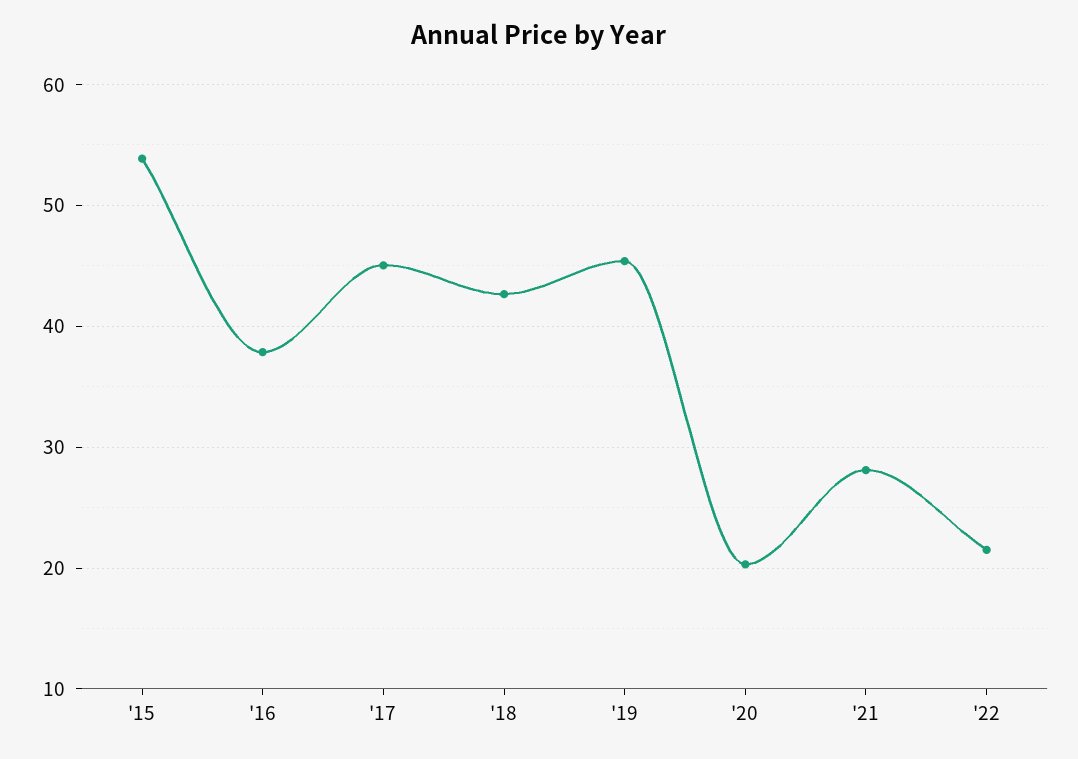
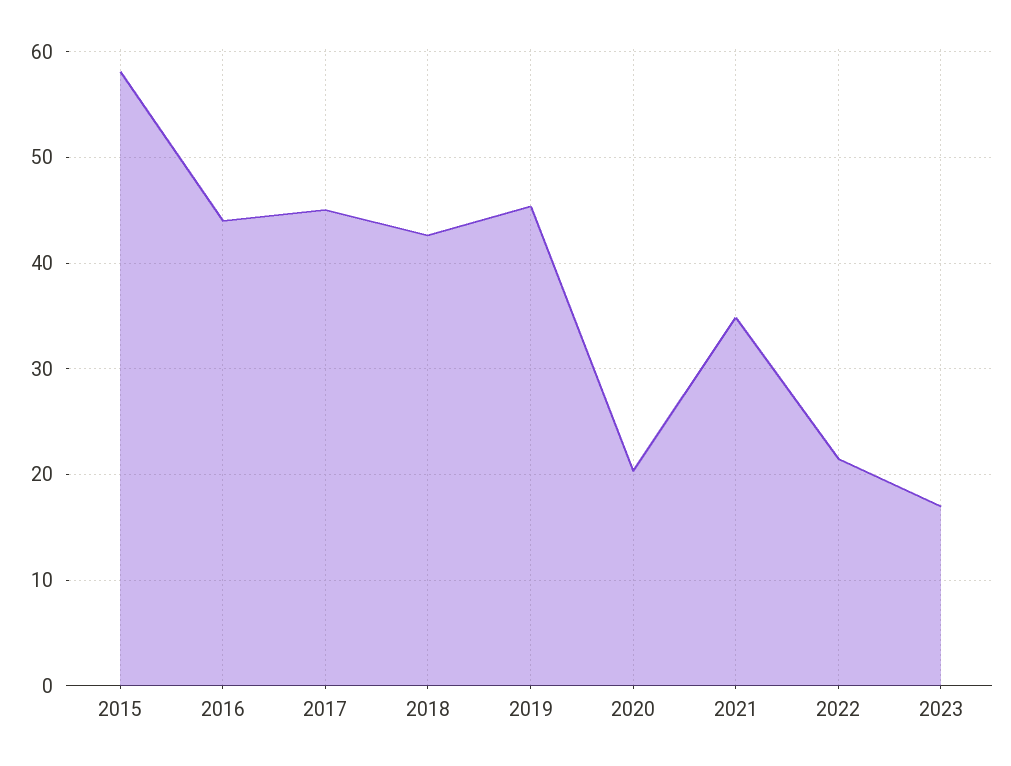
'15: 54 -> 58
'16: 38 -> 44
'21: 28 -> 35
2023: none -> 17

